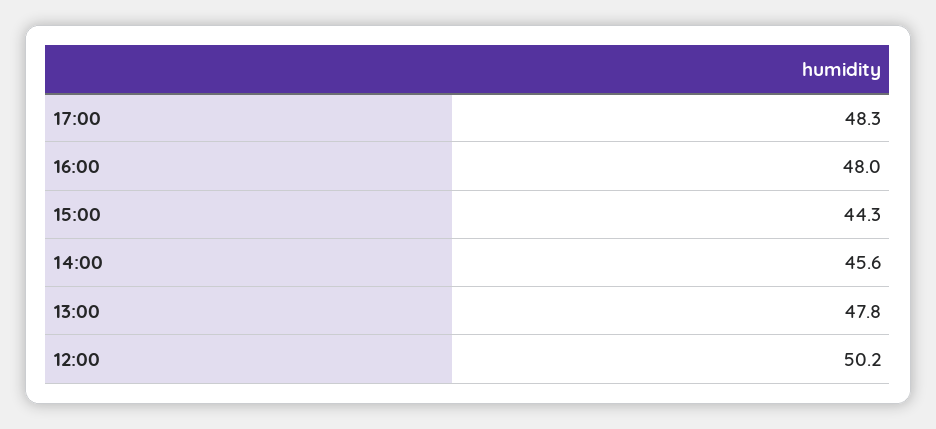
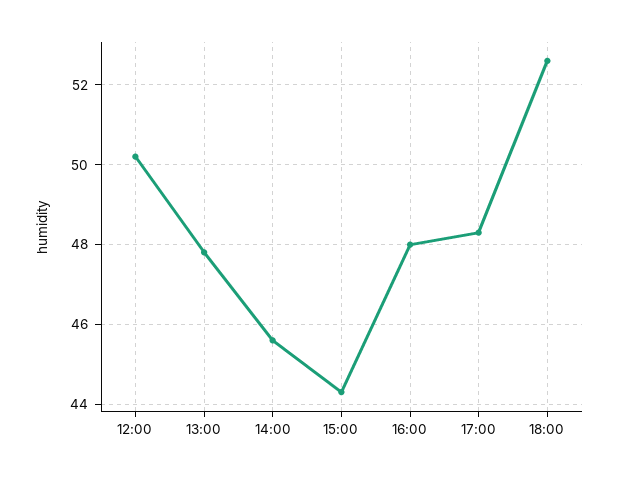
18:00: none -> 52.5

